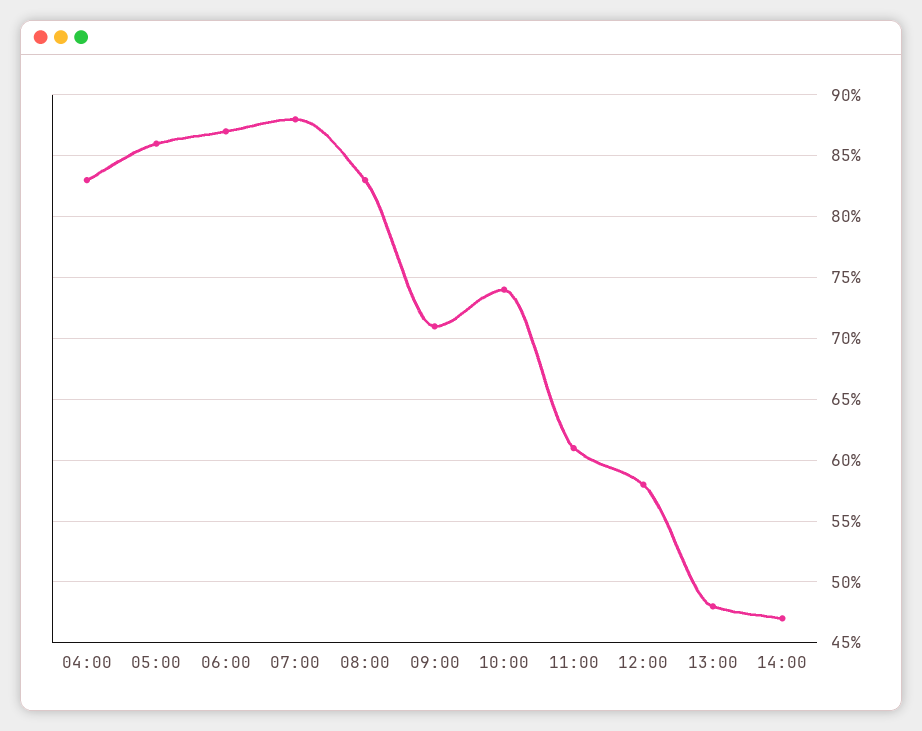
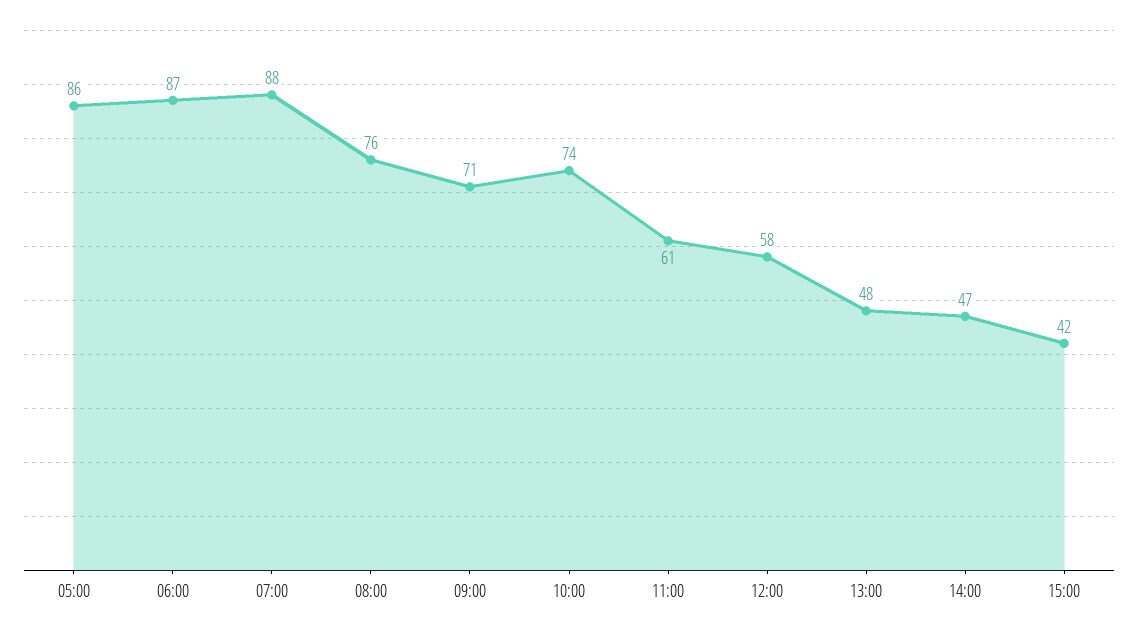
04:00: 83 -> none
08:00: 83 -> 76
15:00: none -> 42

